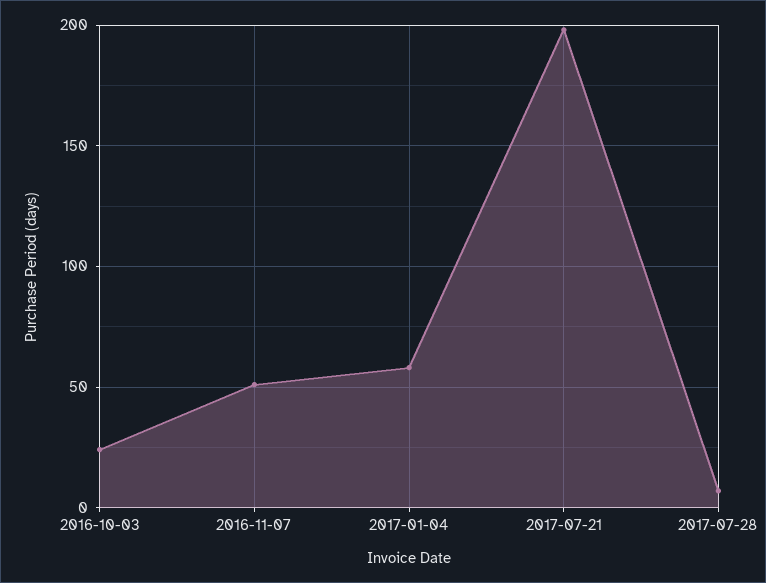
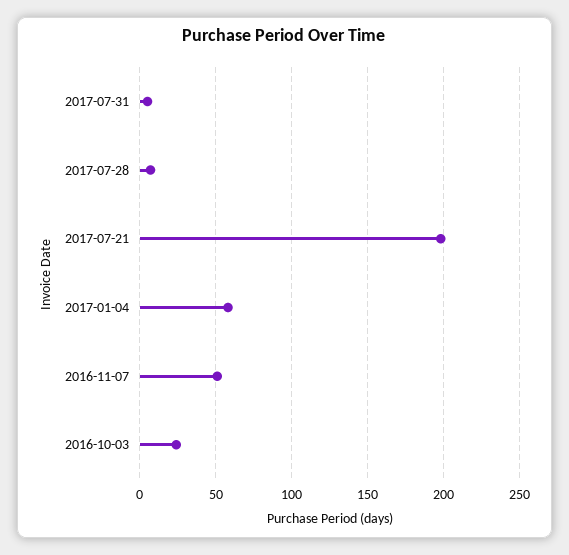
2017-07-31: none -> 5

